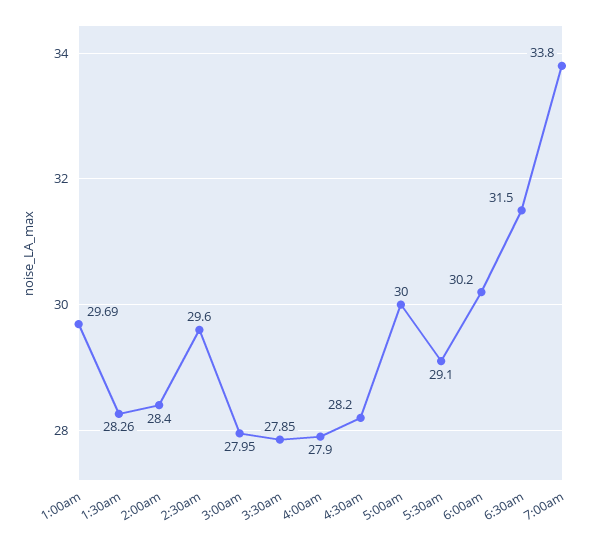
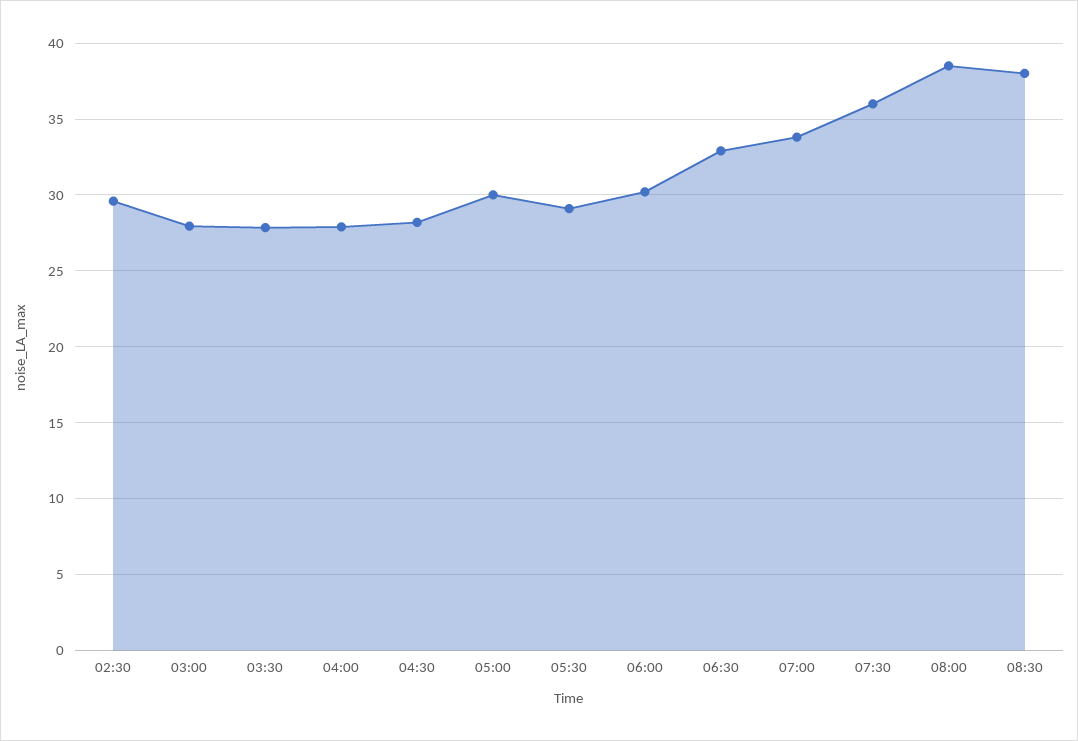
1:00am: 29.69 -> none
1:30am: 28.26 -> none
2:00am: 28.4 -> none
6:30am: 31.5 -> 33
07:30: none -> 36
08:00: none -> 38.5
08:30: none -> 38

